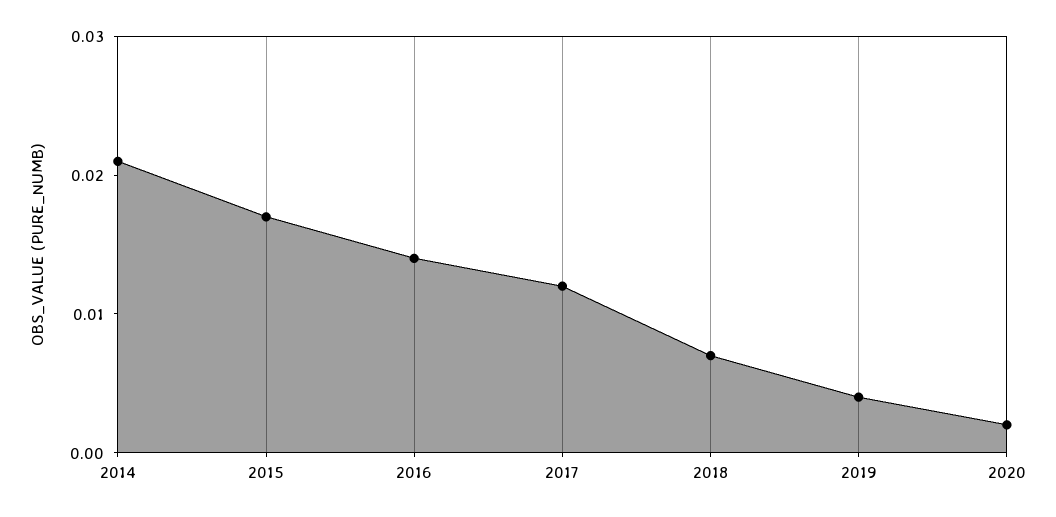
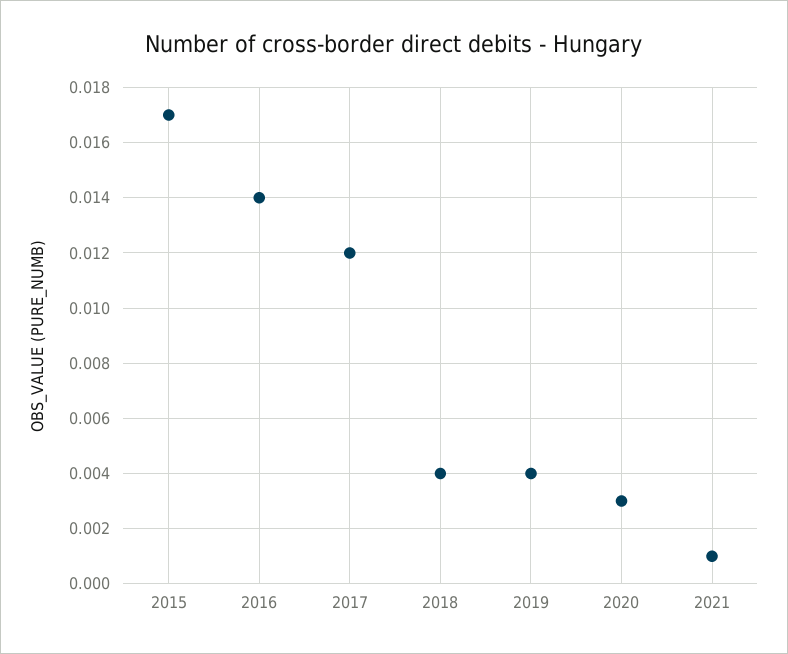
2014: 0.021 -> none
2018: 0.007 -> 0.004
2020: 0.002 -> 0.003
2021: none -> 0.001

